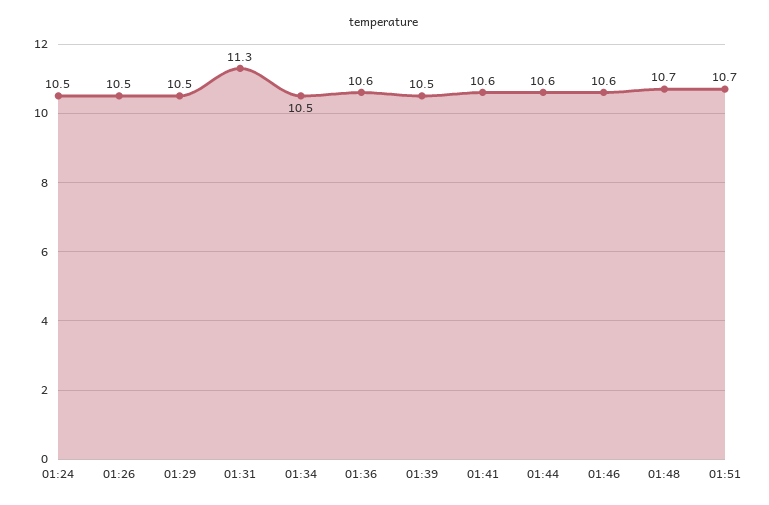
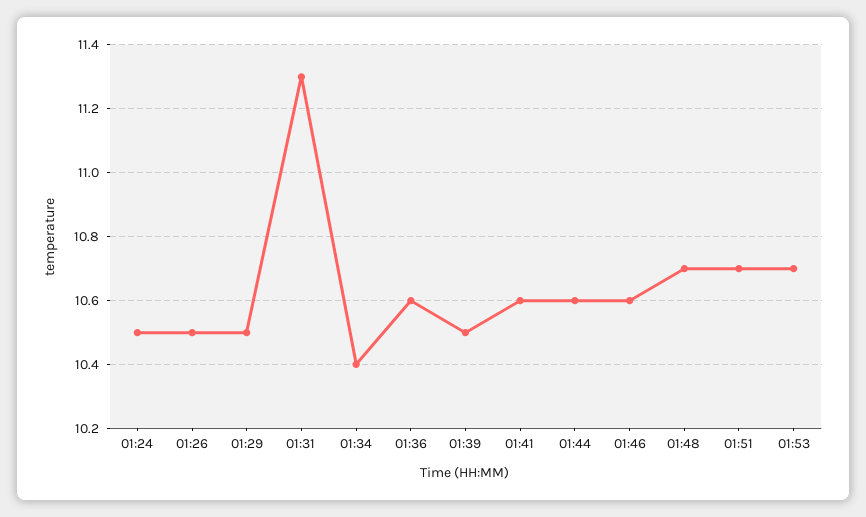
01:34: 10.5 -> 10.4
01:53: none -> 10.7

